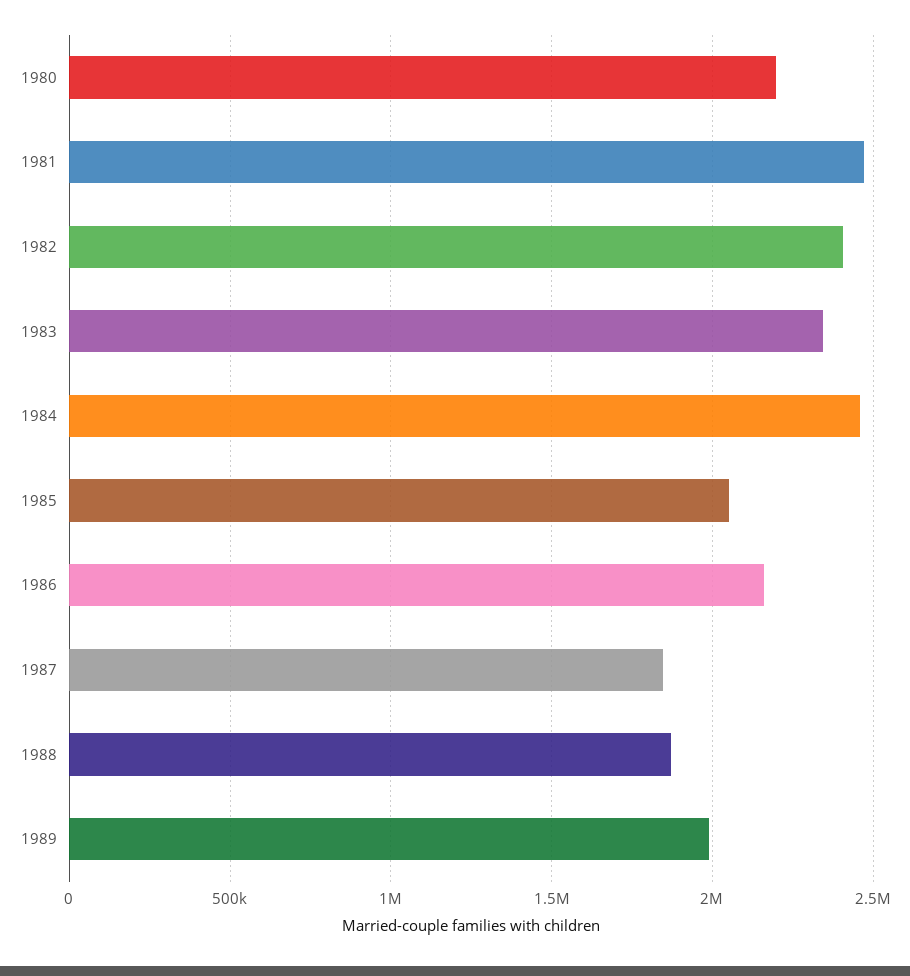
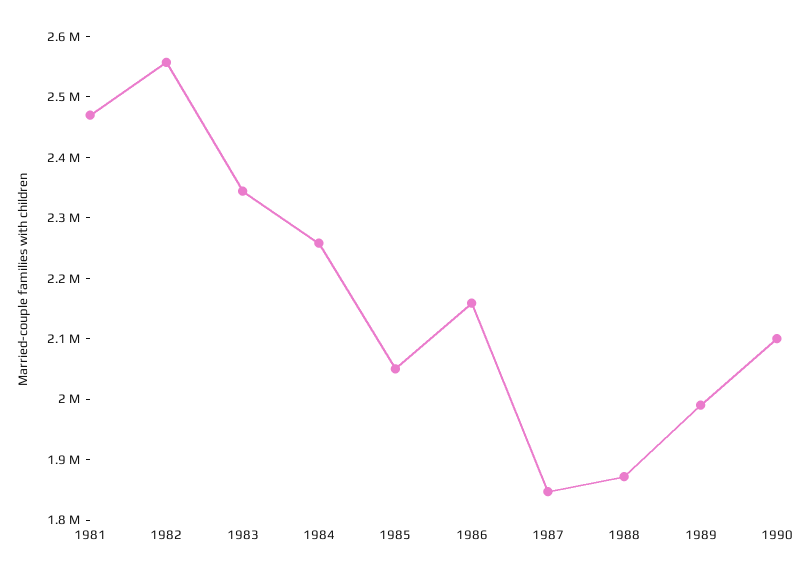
1980: 2200000 -> none
1982: 2400000 -> 2560000
1984: 2450000 -> 2260000
1990: none -> 2100000

